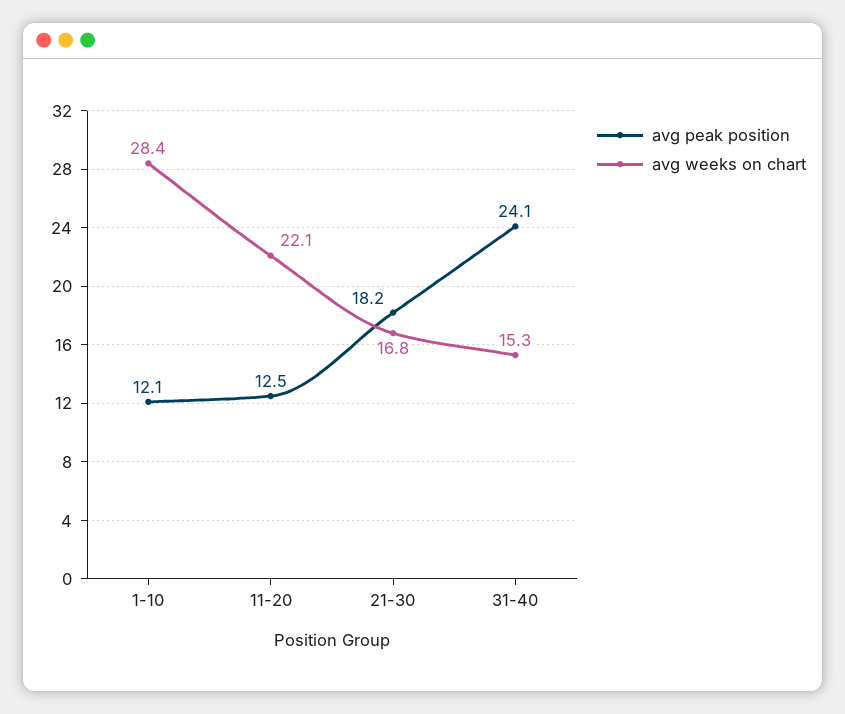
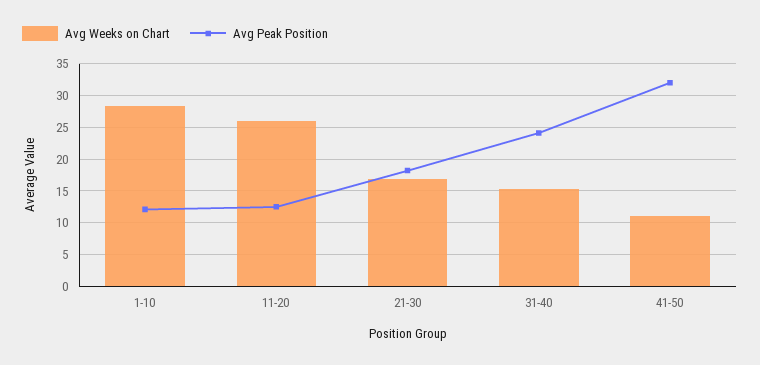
avg weeks on chart, 11-20: 22.1 -> 26
avg weeks on chart, 41-50: none -> 11
avg peak position, 41-50: none -> 32

